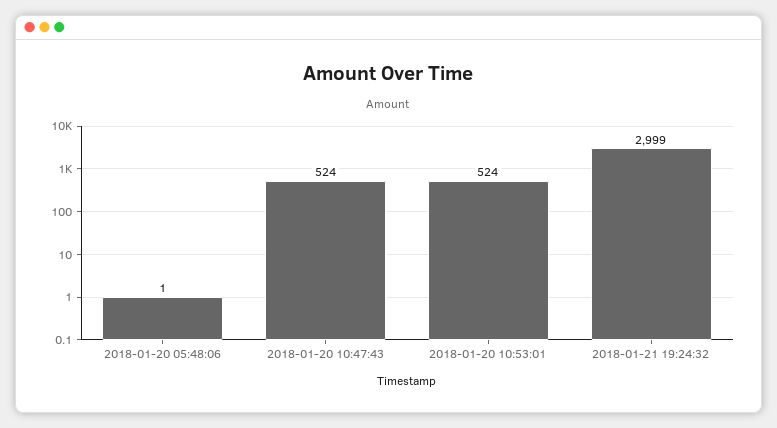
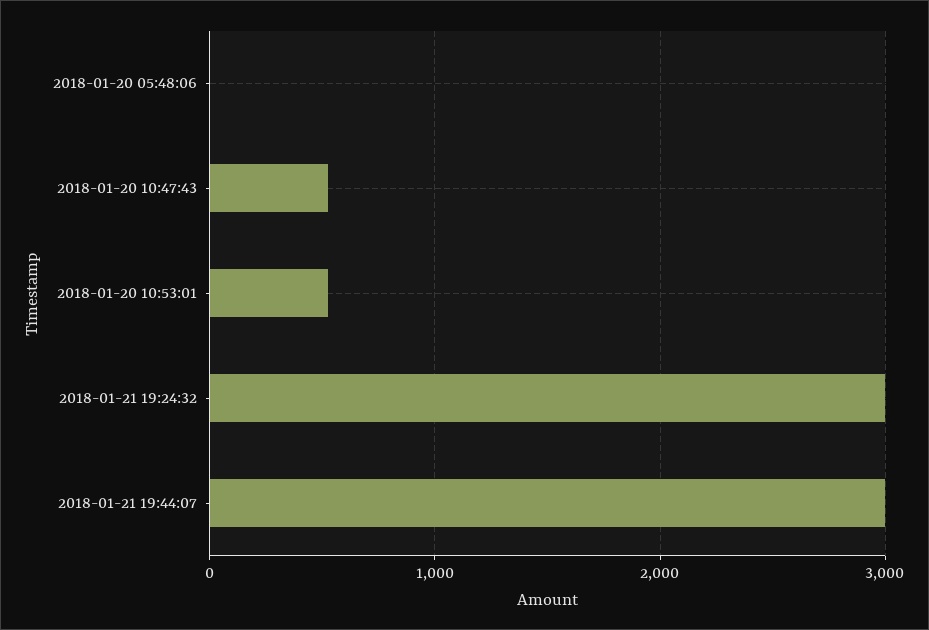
2018-01-21 19:44:07: none -> 3000

